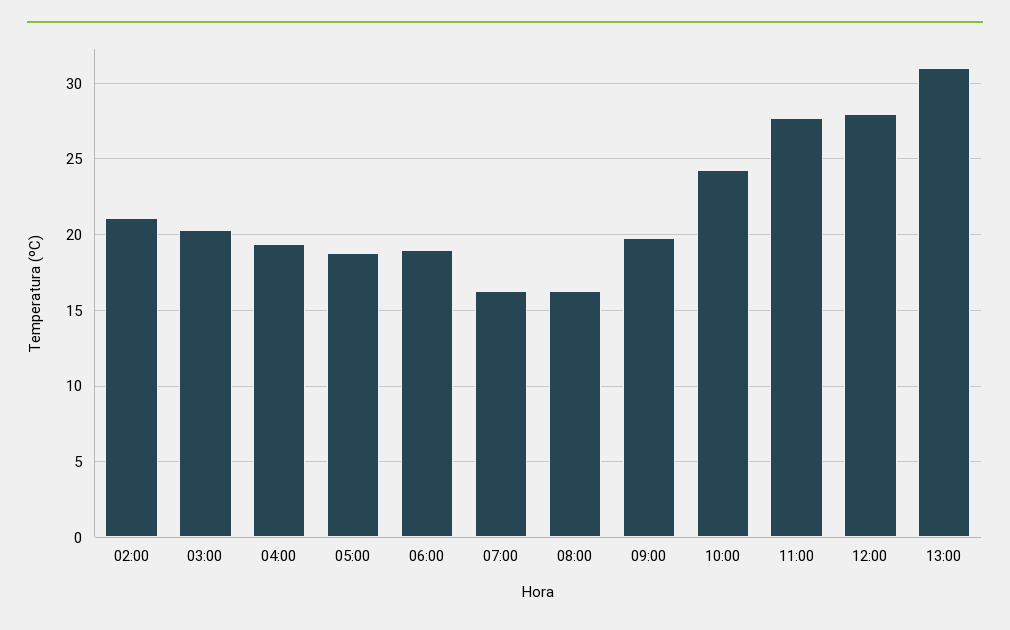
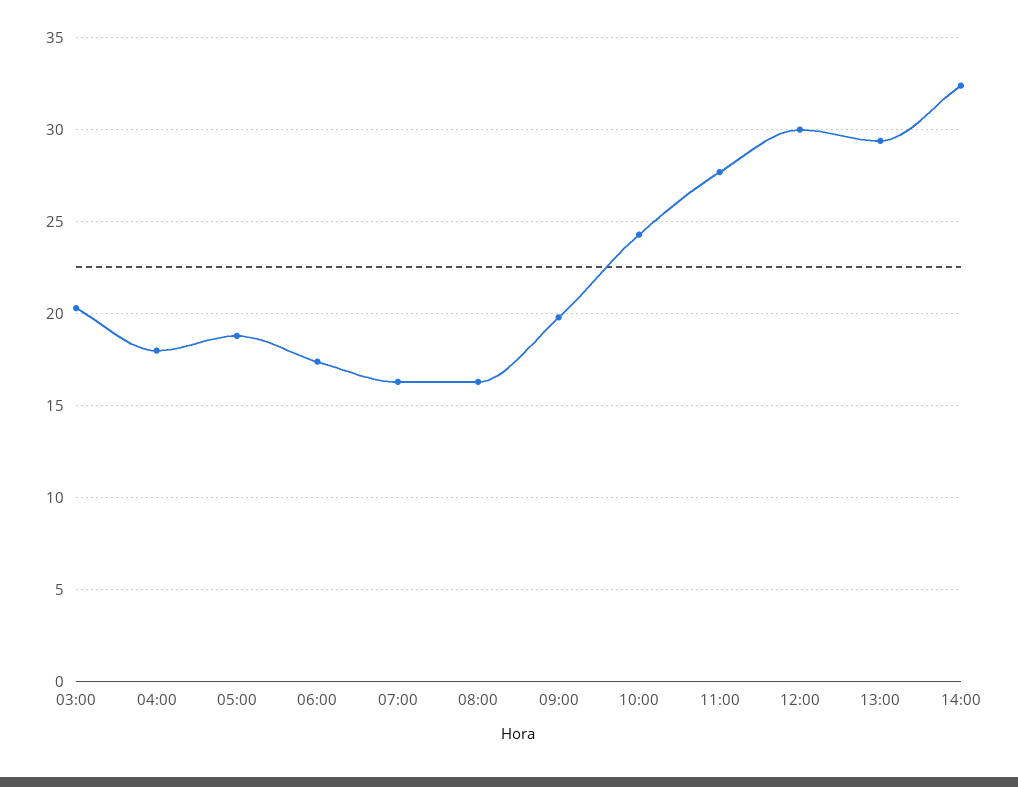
02:00: 21 -> none
04:00: 19.5 -> 18
06:00: 19 -> 17.5
12:00: 28 -> 30
13:00: 31 -> 29.5
14:00: none -> 32.5

